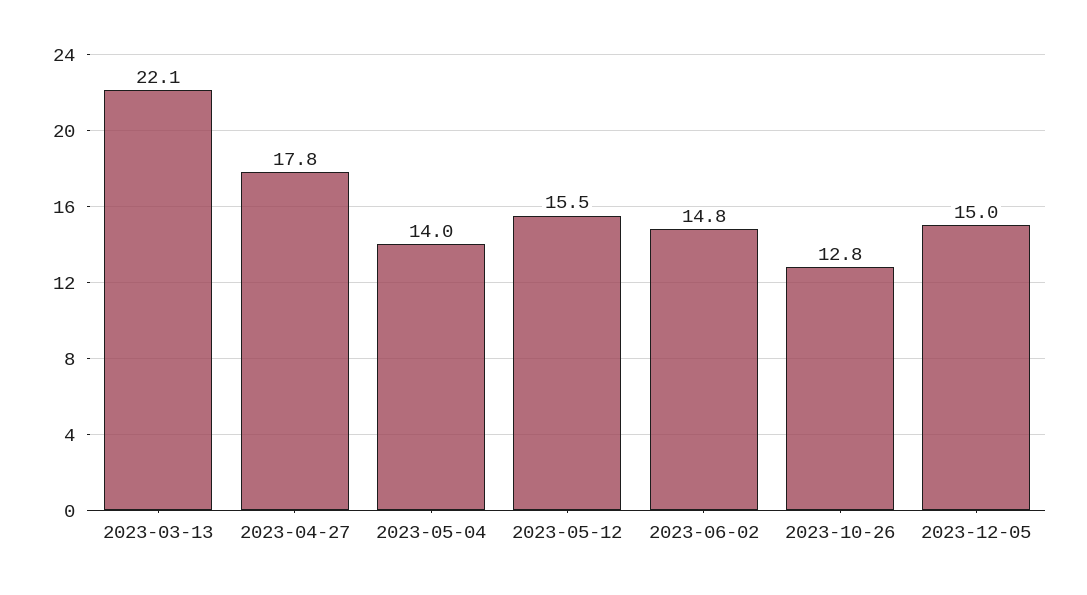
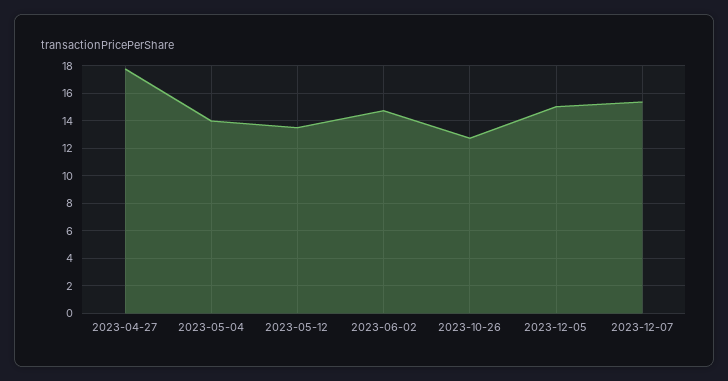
2023-03-13: 22.1 -> none
2023-05-12: 15.5 -> 13.5
2023-12-07: none -> 15.5

